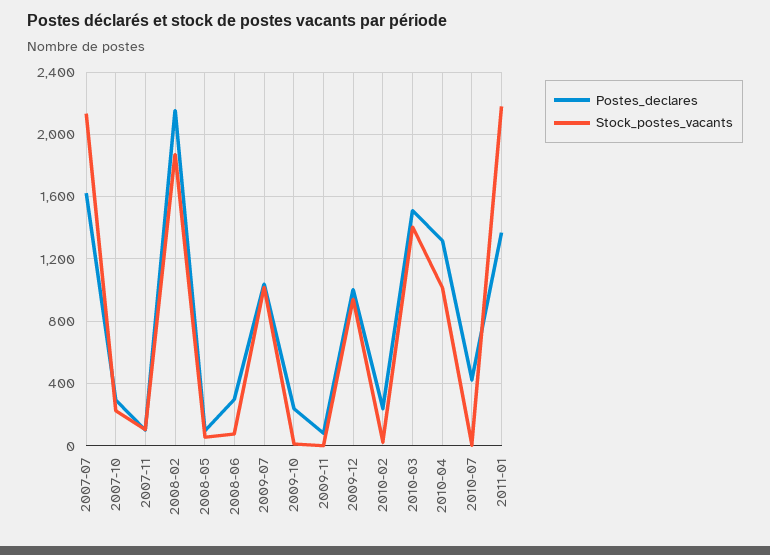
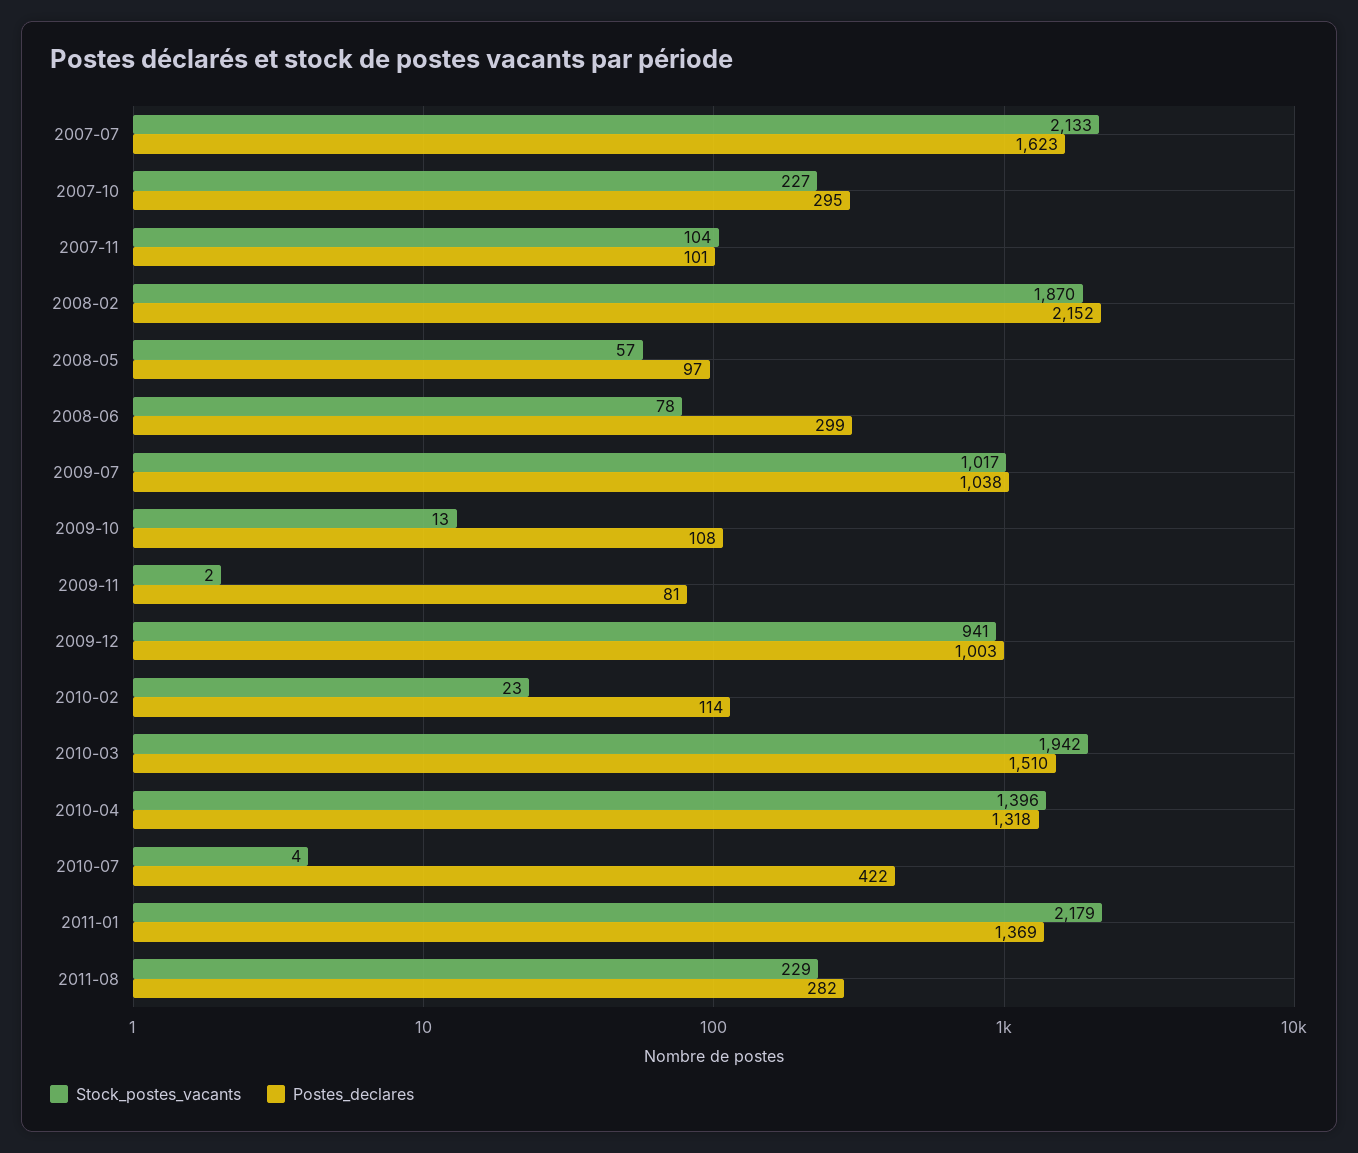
Postes_declares, 2009-10: 250 -> 108
Postes_declares, 2010-02: 250 -> 114
Stock_postes_vacants, 2010-03: 1400 -> 1942
Stock_postes_vacants, 2010-04: 1000 -> 1396
Stock_postes_vacants, 2011-08: none -> 229
Postes_declares, 2011-08: none -> 282

